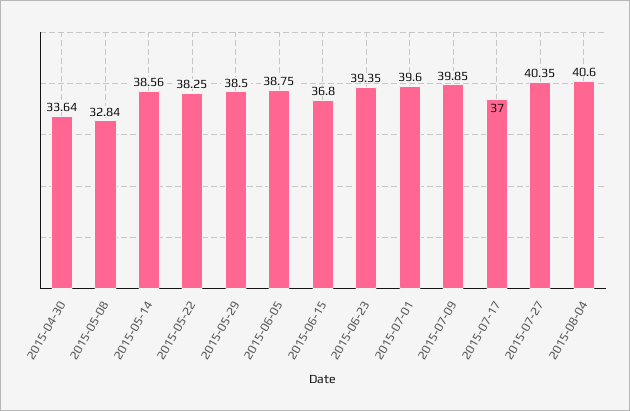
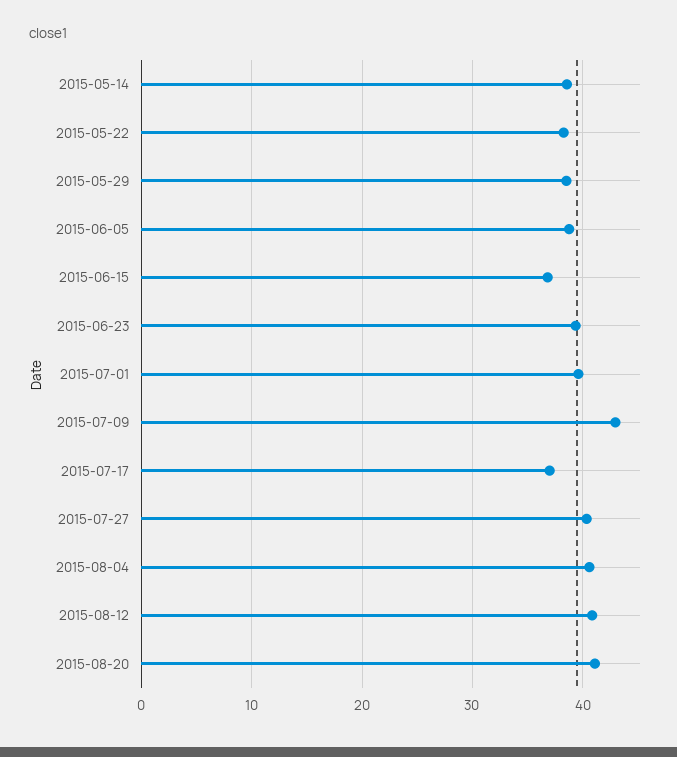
2015-04-30: 33.64 -> none
2015-05-08: 32.84 -> none
2015-07-09: 39.85 -> 43
2015-08-12: none -> 41
2015-08-20: none -> 41

